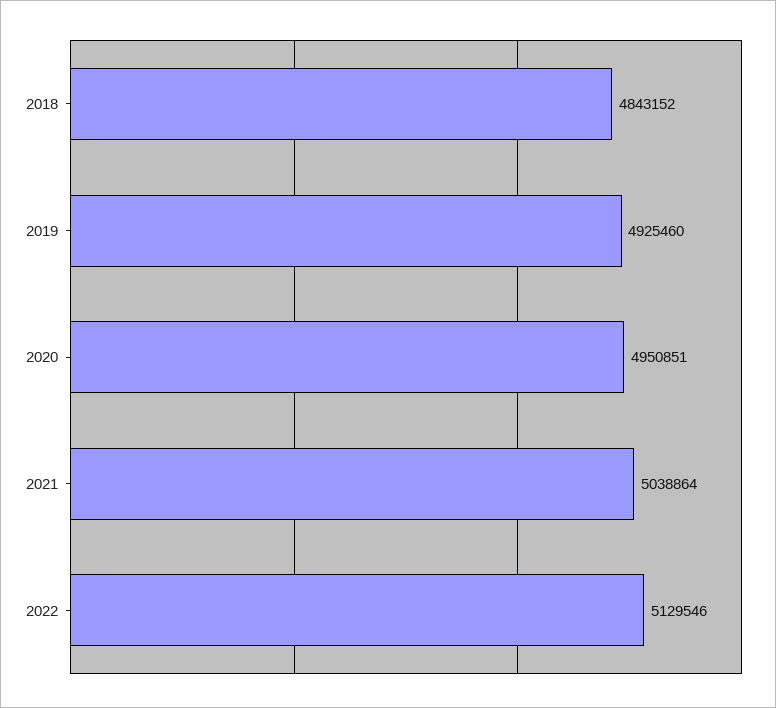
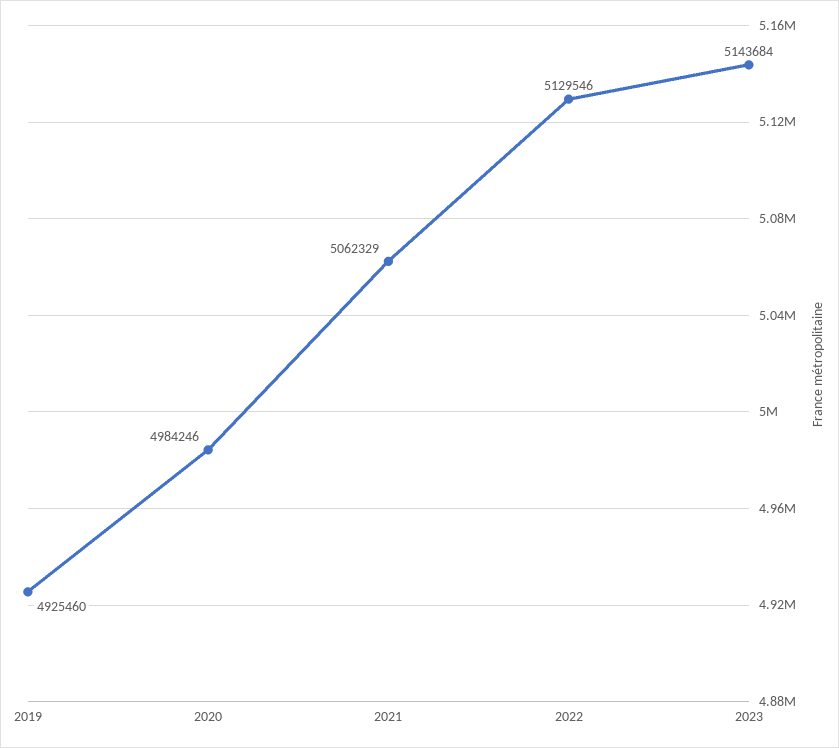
2018: 4843152 -> none
2020: 4950851 -> 4984246
2021: 5038864 -> 5062329
2023: none -> 5143684

